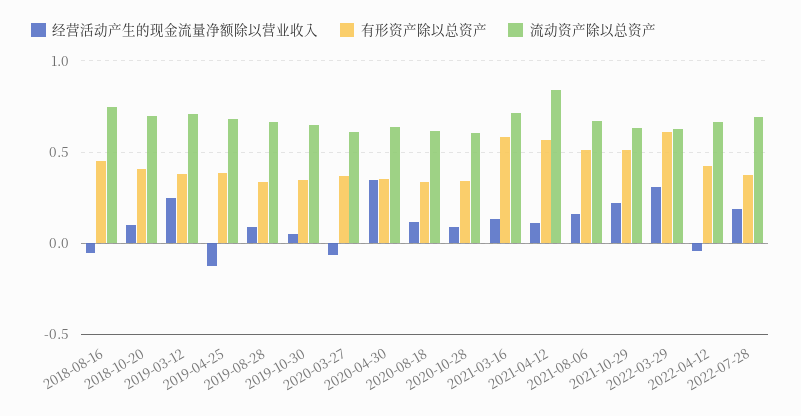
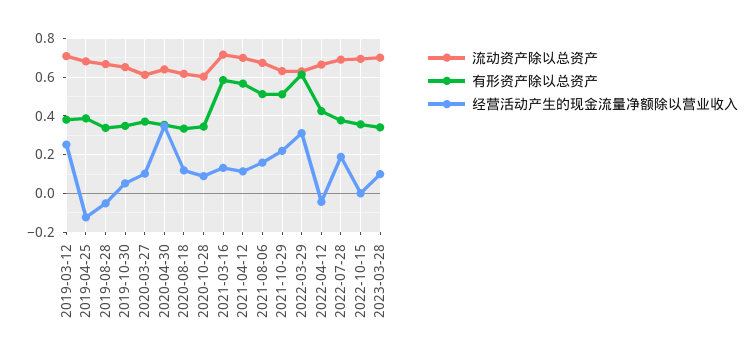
经营活动产生的现金流量净额除以营业收入, 2018-08-16: -0.05 -> none
有形资产除以总资产, 2018-08-16: 0.45 -> none
流动资产除以总资产, 2018-08-16: 0.75 -> none
经营活动产生的现金流量净额除以营业收入, 2018-10-20: 0.1 -> none
有形资产除以总资产, 2018-10-20: 0.4 -> none
流动资产除以总资产, 2018-10-20: 0.7 -> none
经营活动产生的现金流量净额除以营业收入, 2019-08-28: 0.1 -> -0.05
经营活动产生的现金流量净额除以营业收入, 2020-03-27: -0.05 -> 0.1
流动资产除以总资产, 2021-04-12: 0.85 -> 0.7
流动资产除以总资产, 2022-10-15: none -> 0.7
有形资产除以总资产, 2022-10-15: none -> 0.35
经营活动产生的现金流量净额除以营业收入, 2022-10-15: none -> 0
流动资产除以总资产, 2023-03-28: none -> 0.7
有形资产除以总资产, 2023-03-28: none -> 0.35
经营活动产生的现金流量净额除以营业收入, 2023-03-28: none -> 0.1

